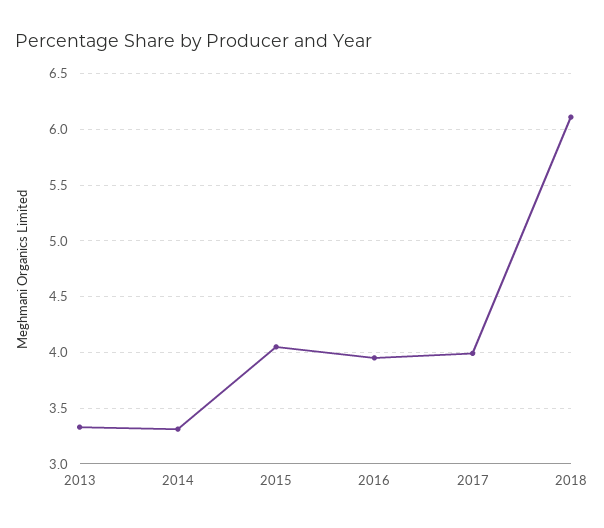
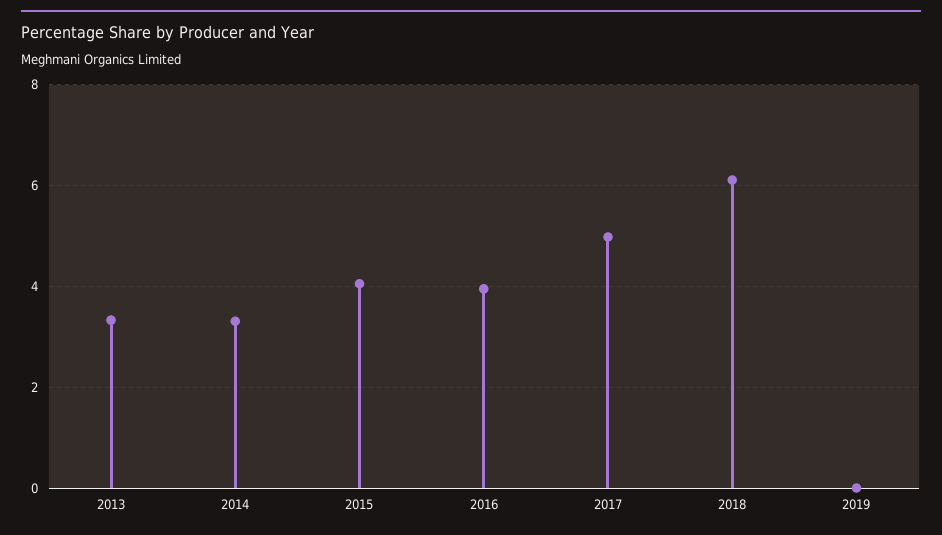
2017: 4 -> 5
2019: none -> 0

